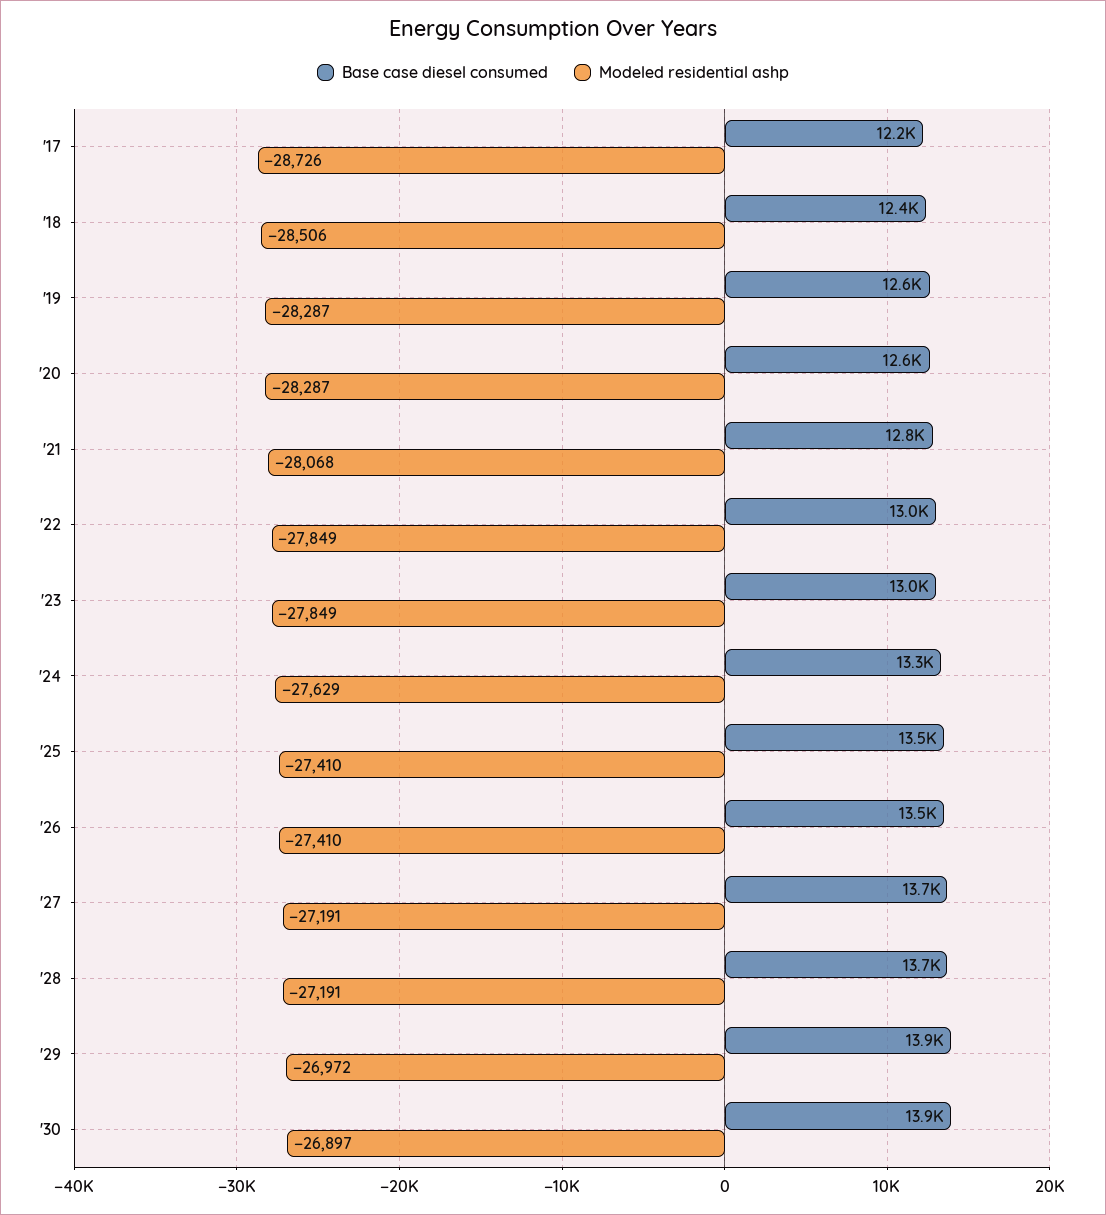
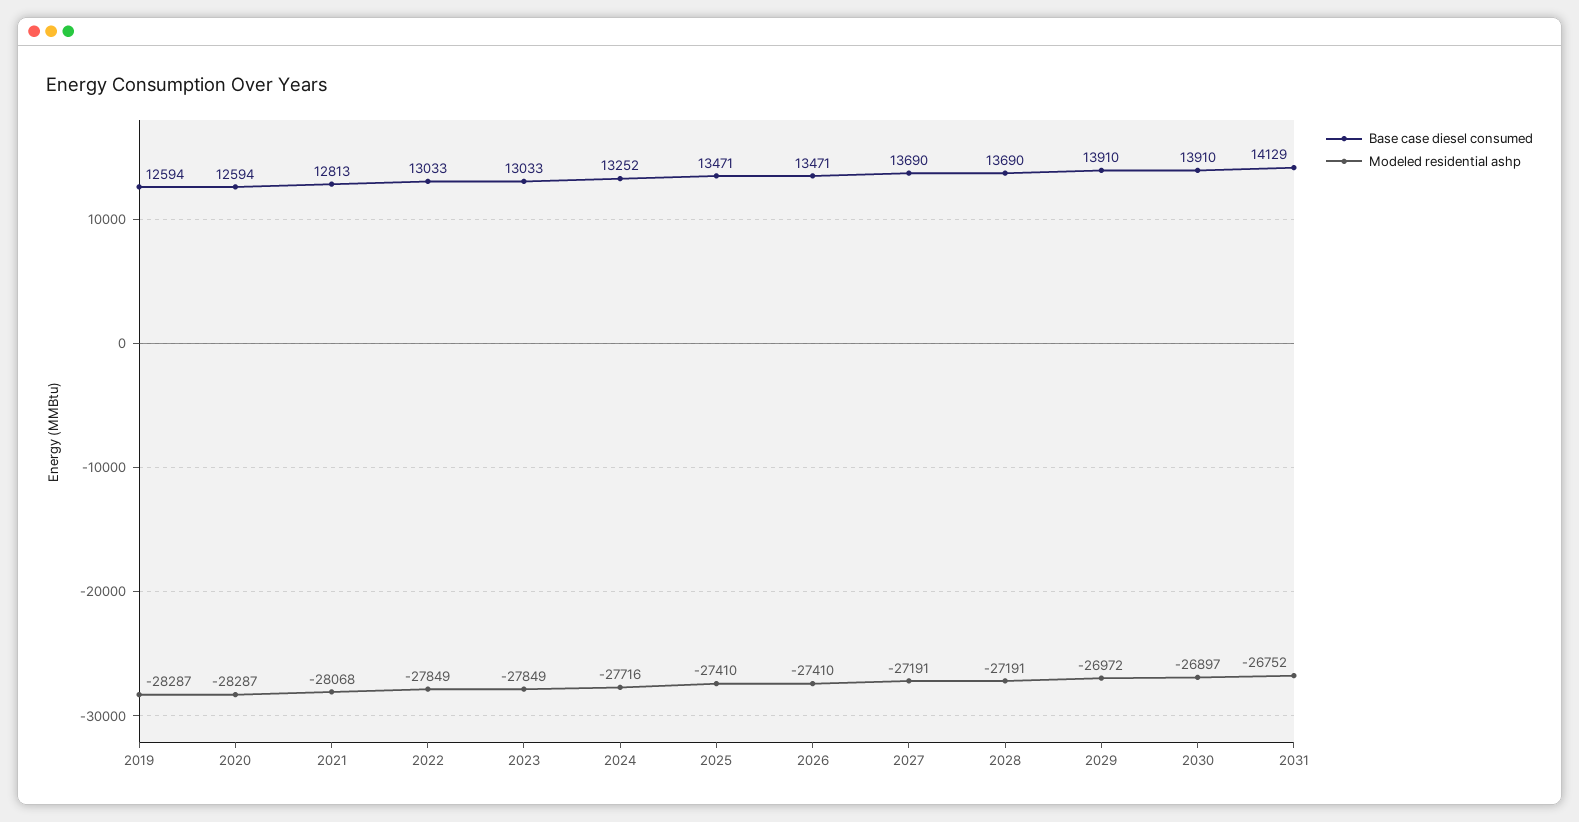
Base case diesel consumed, '17: 12200 -> none
Modeled residential ashp, '17: -28726 -> none
Base case diesel consumed, '18: 12400 -> none
Modeled residential ashp, '18: -28506 -> none
Modeled residential ashp, '24: -27629 -> -27716
Base case diesel consumed, 2031: none -> 14129
Modeled residential ashp, 2031: none -> -26752

